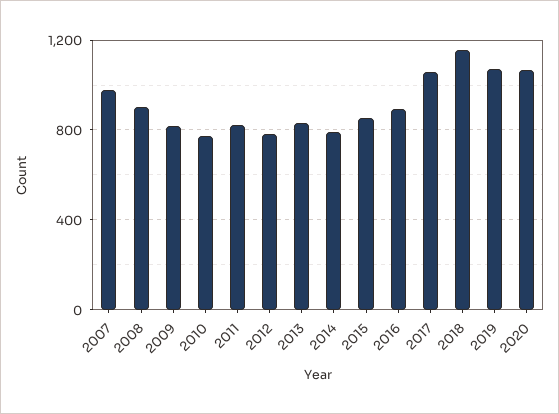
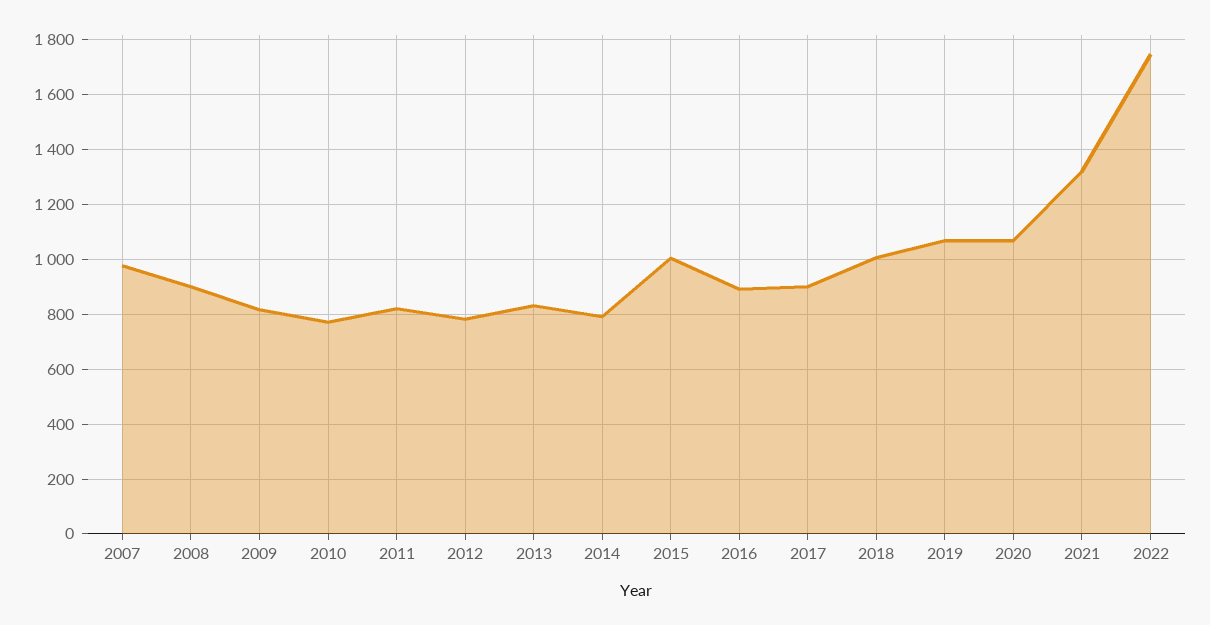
2015: 850 -> 1000
2017: 1050 -> 900
2018: 1150 -> 1000
2021: none -> 1325
2022: none -> 1750

